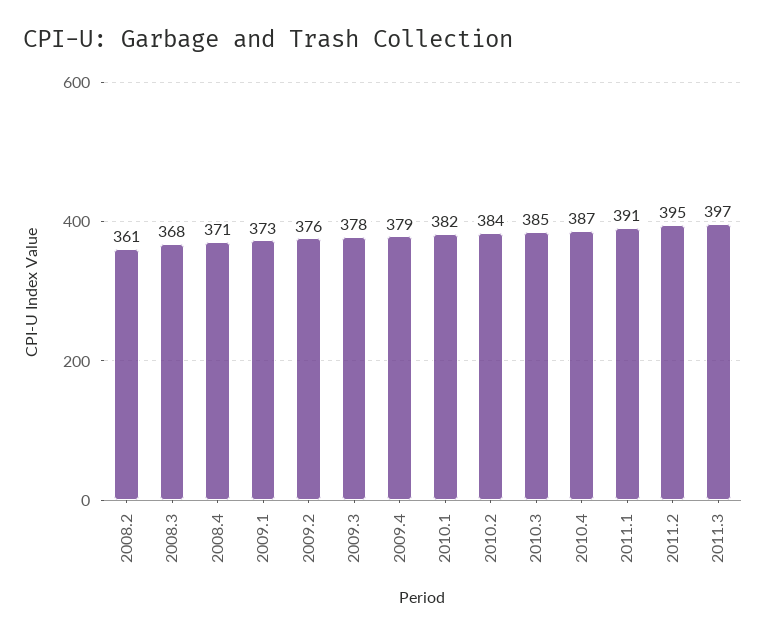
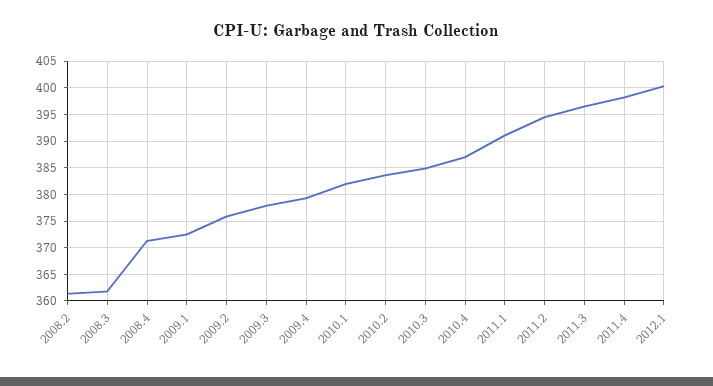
2008.3: 368 -> 362.5
2011.4: none -> 397.5
2012.1: none -> 400

